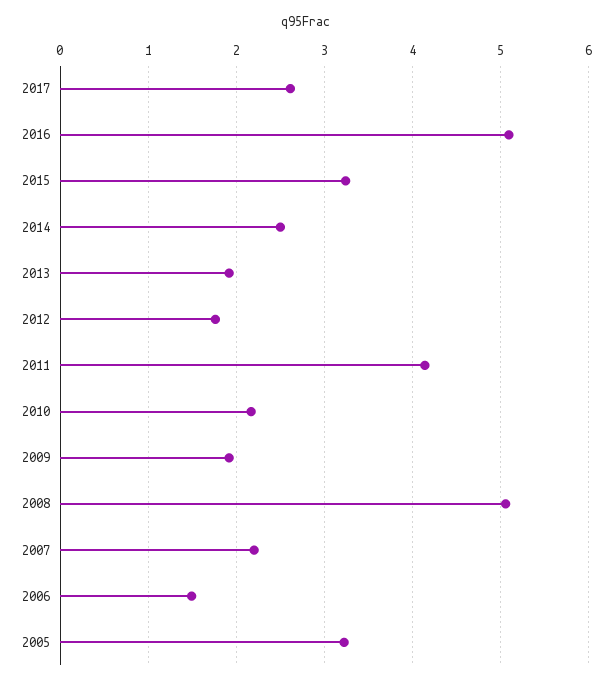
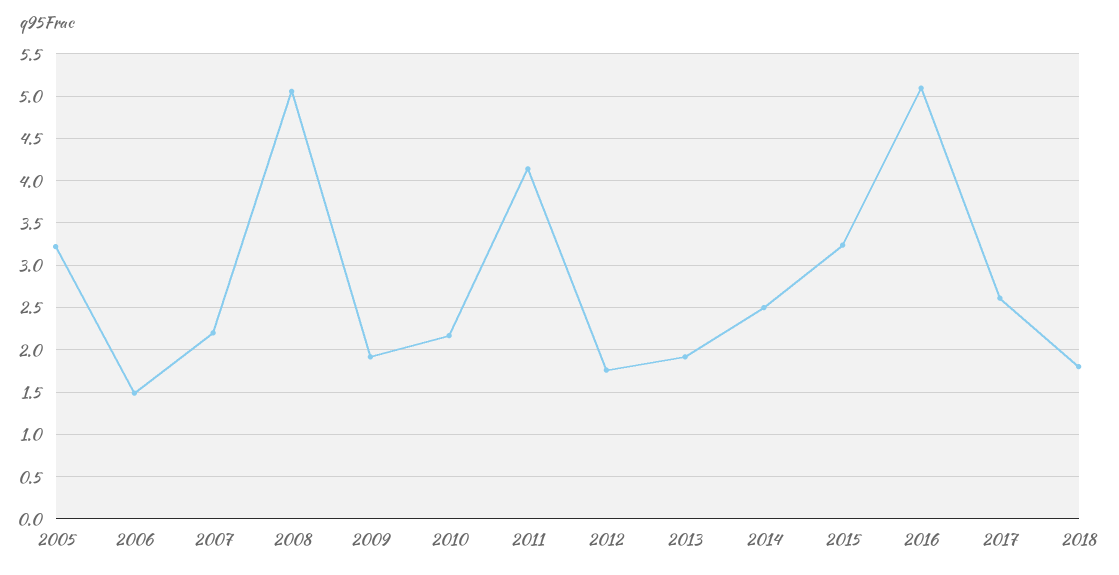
2018: none -> 1.8

